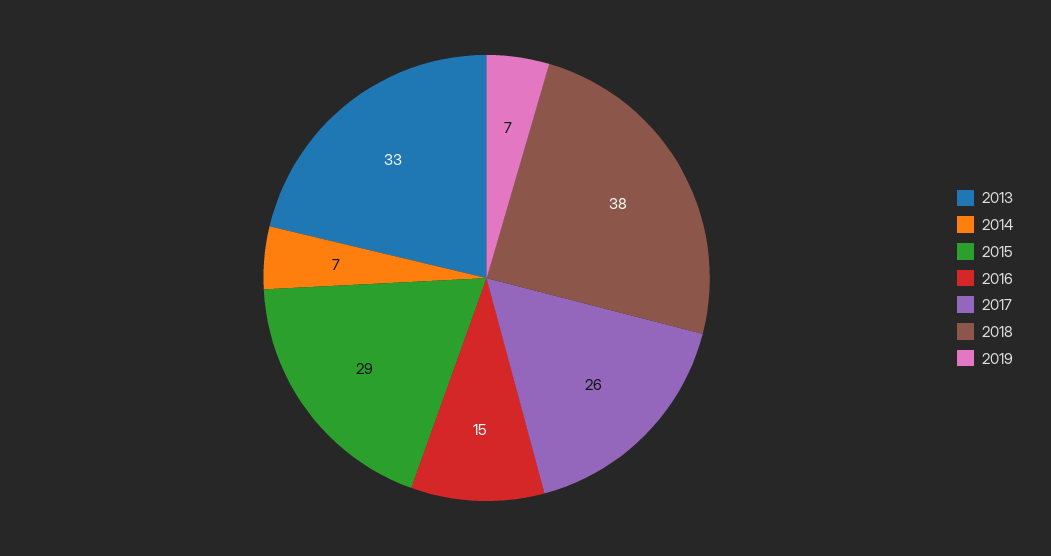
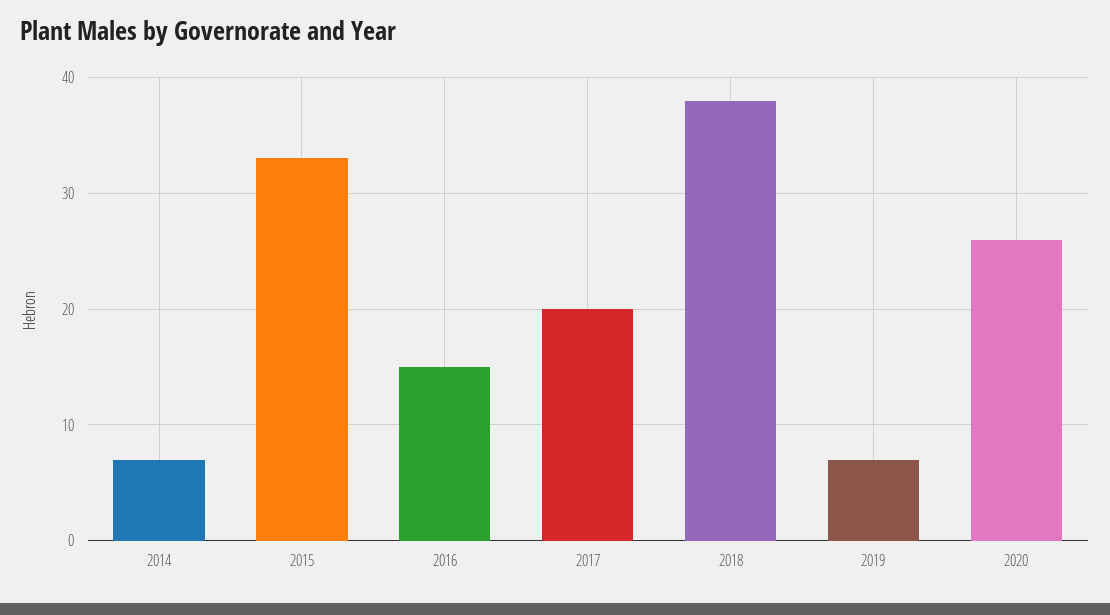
2013: 33 -> none
2015: 29 -> 33
2017: 26 -> 20
2020: none -> 26

